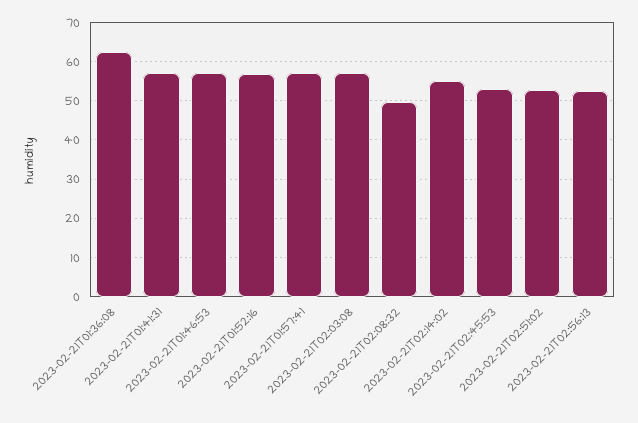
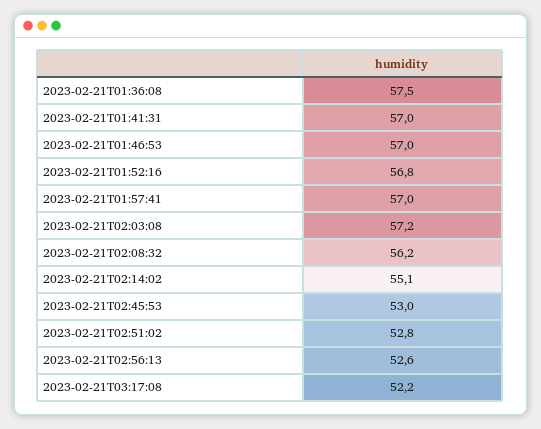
2023-02-21T01:36:08: 62 -> 57.5
2023-02-21T02:08:32: 50 -> 56.2
2023-02-21T03:17:08: none -> 52.2

